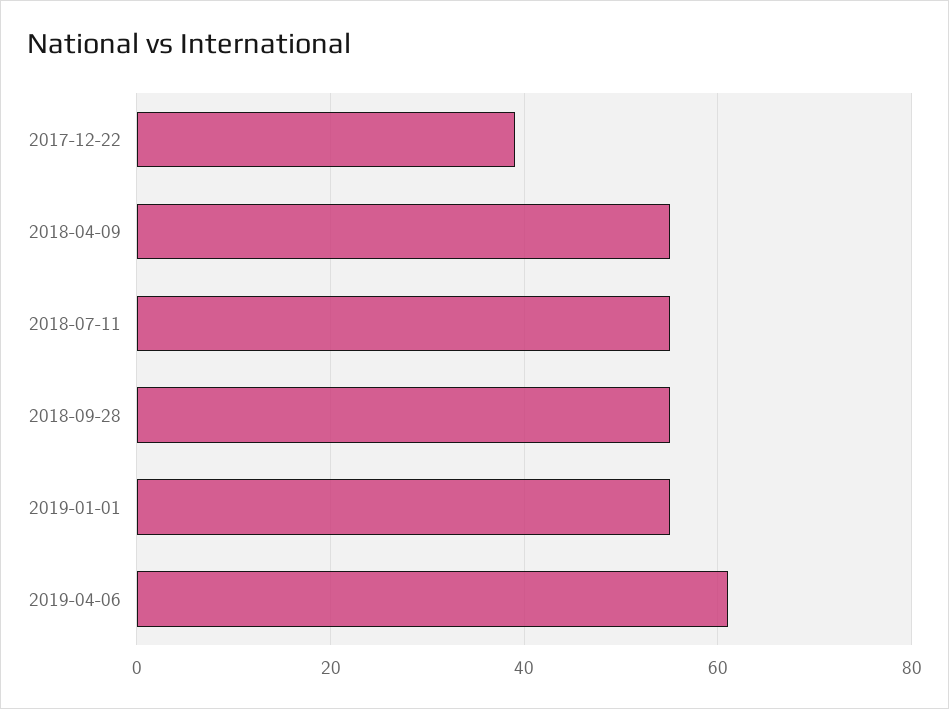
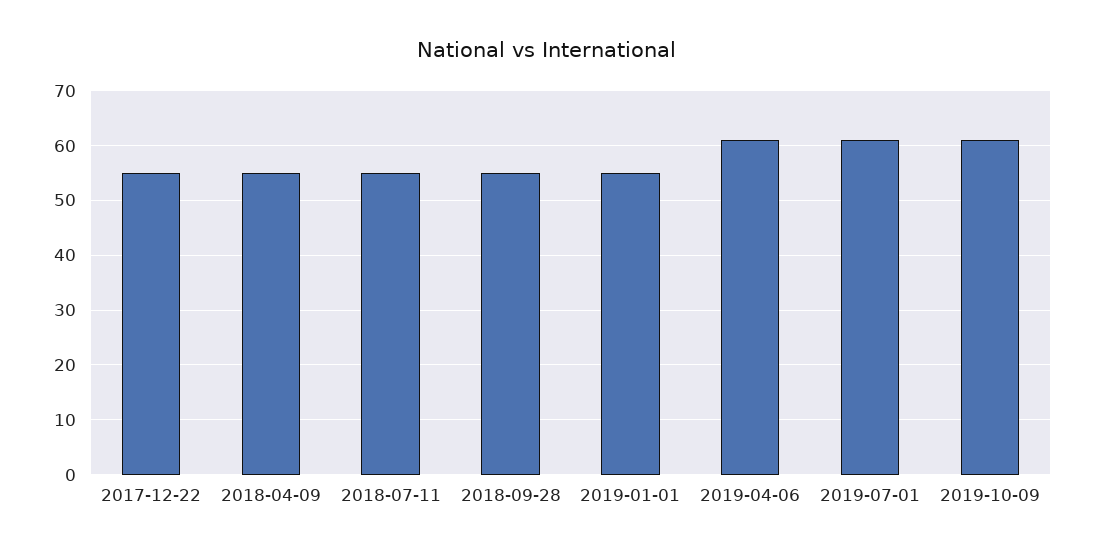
2017-12-22: 40 -> 55
2019-07-01: none -> 60
2019-10-09: none -> 60

